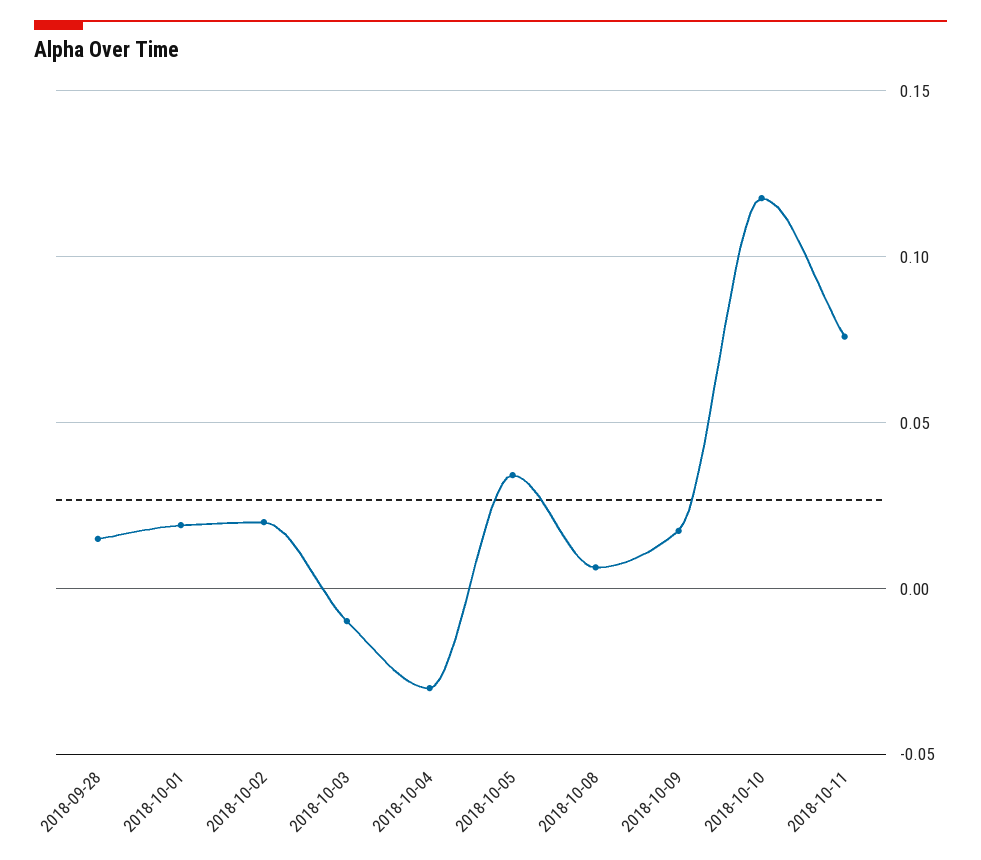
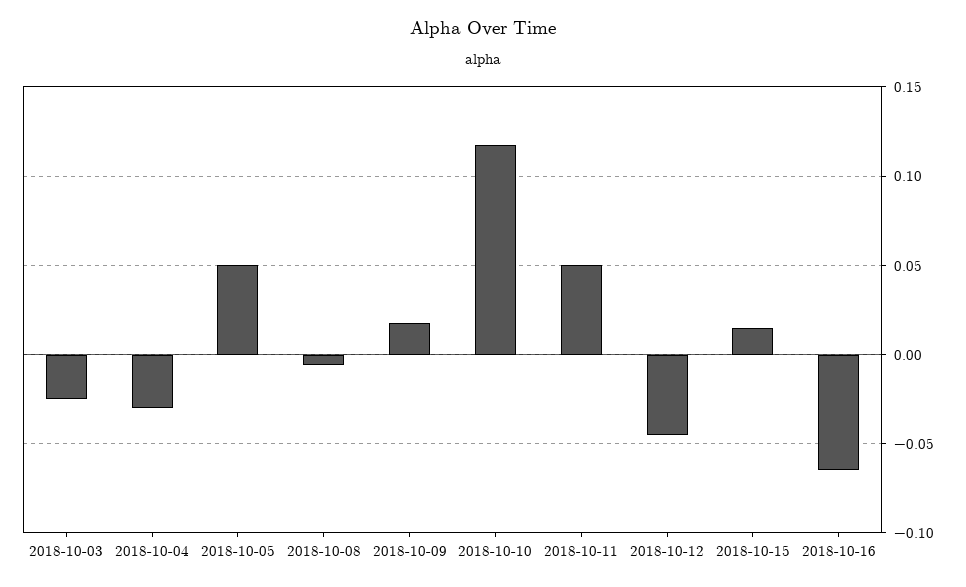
2018-09-28: 0.015 -> none
2018-10-01: 0.02 -> none
2018-10-02: 0.02 -> none
2018-10-03: -0.01 -> -0.025
2018-10-05: 0.035 -> 0.05
2018-10-08: 0.005 -> -0.005
2018-10-11: 0.075 -> 0.05
2018-10-12: none -> -0.045
2018-10-15: none -> 0.015
2018-10-16: none -> -0.065

